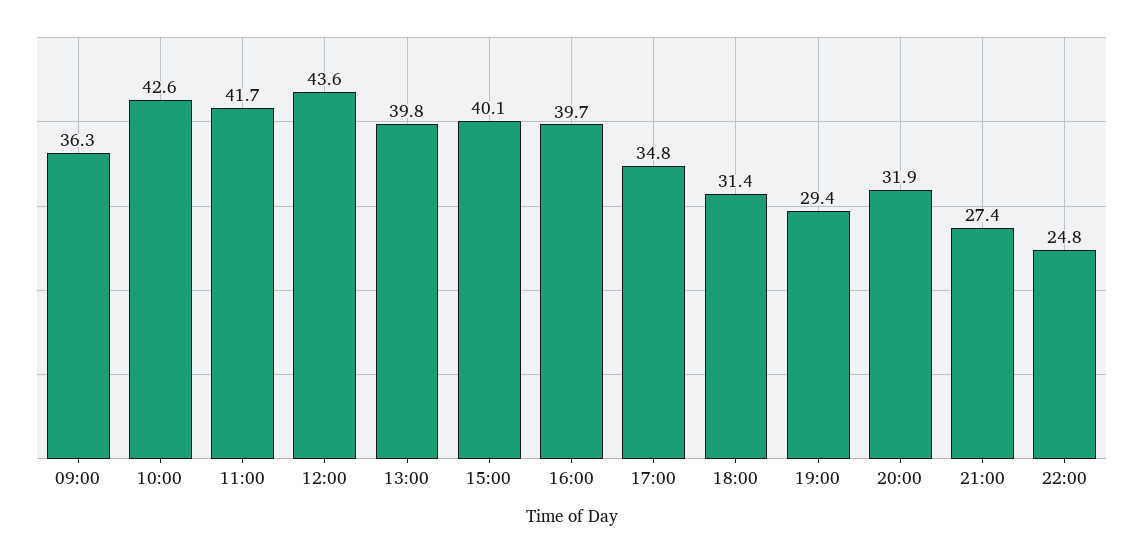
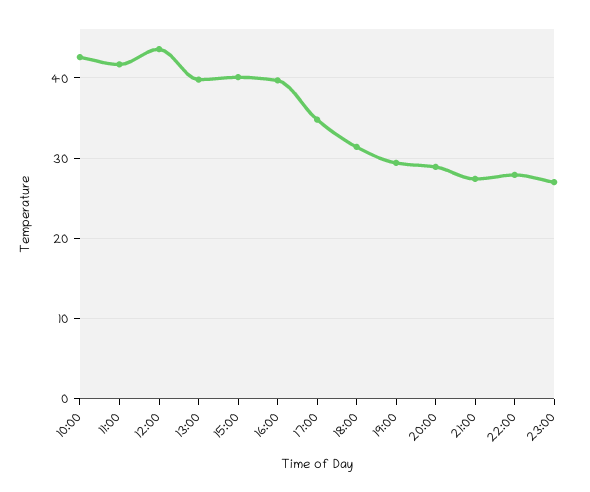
09:00: 36.3 -> none
20:00: 31.9 -> 29
22:00: 24.8 -> 28
23:00: none -> 27

